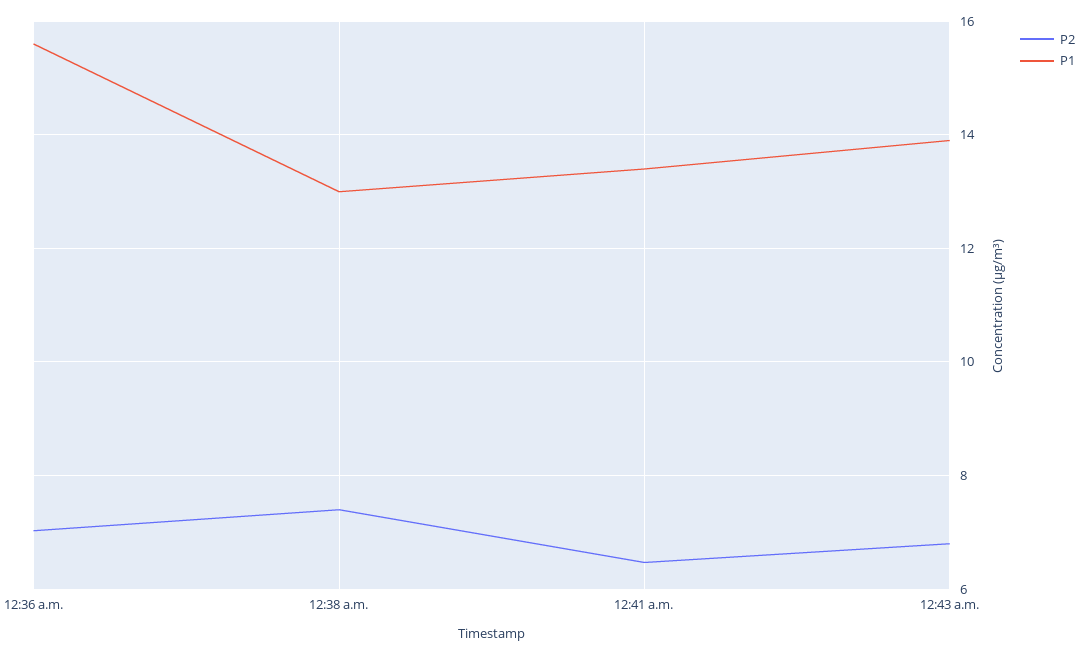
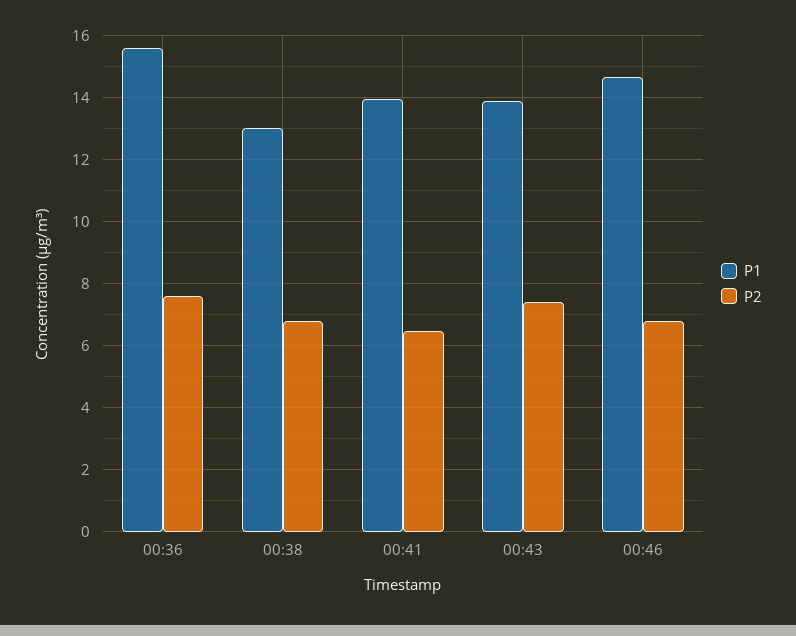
P2, 12:36 a.m.: 7 -> 7.6
P2, 12:38 a.m.: 7.4 -> 6.8
P1, 12:41 a.m.: 13.4 -> 14
P2, 12:43 a.m.: 6.8 -> 7.4
P1, 00:46: none -> 14.6
P2, 00:46: none -> 6.8

